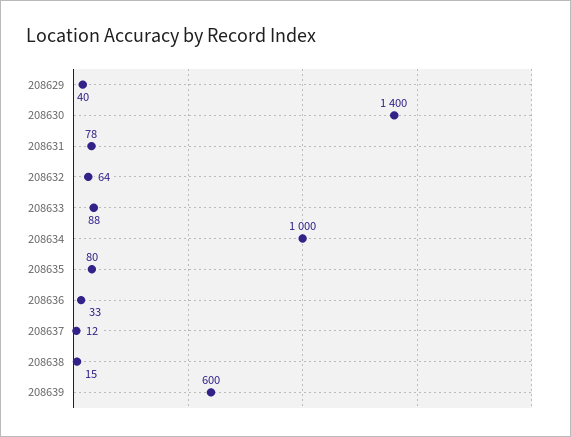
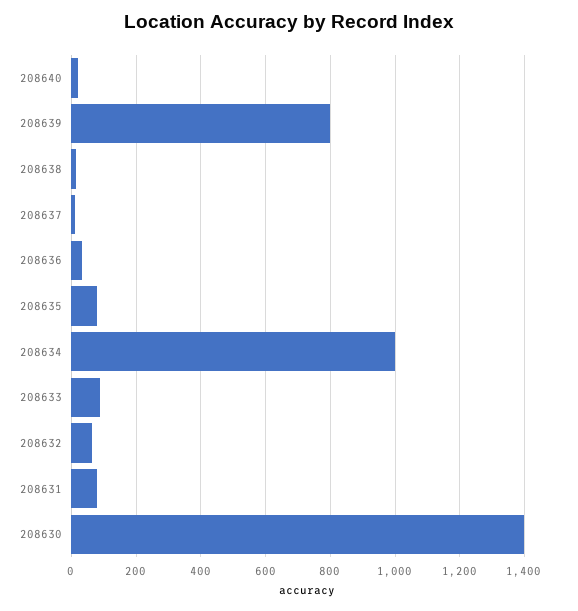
208629: 40 -> none
208639: 600 -> 800
208640: none -> 20

